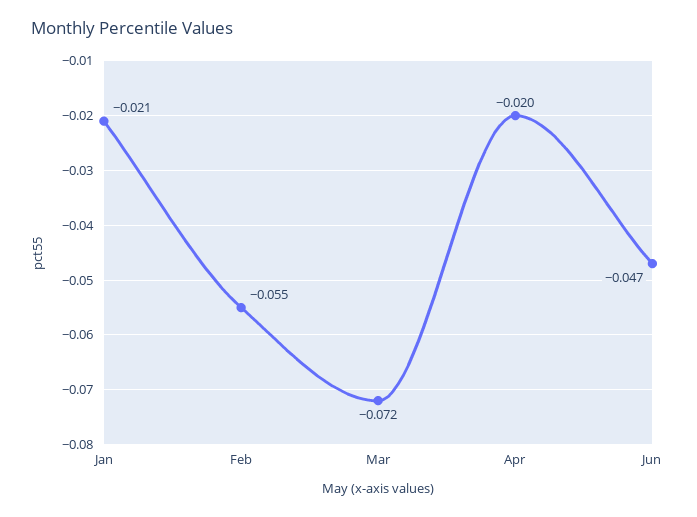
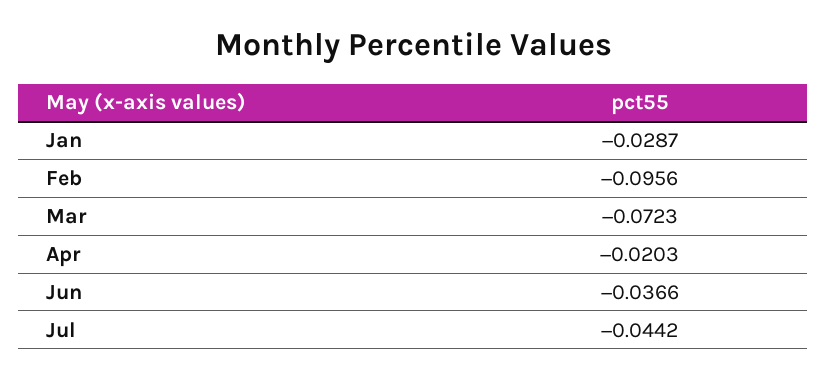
Jan: -0.021 -> -0.0287
Feb: -0.055 -> -0.0956
Jun: -0.047 -> -0.0366
Jul: none -> -0.0442

